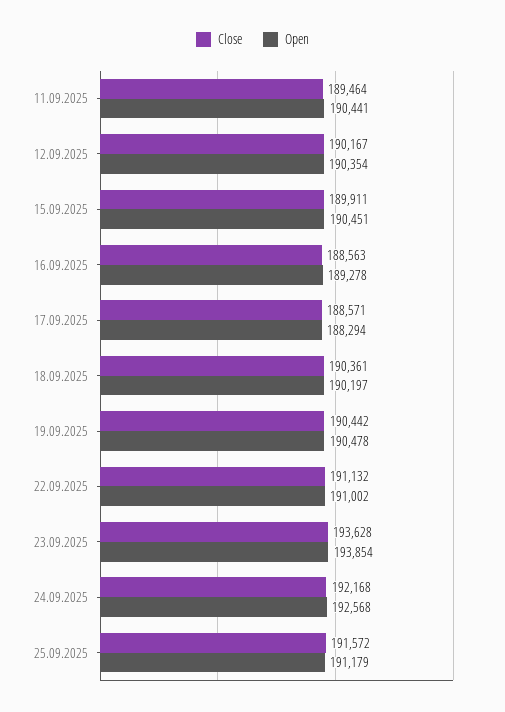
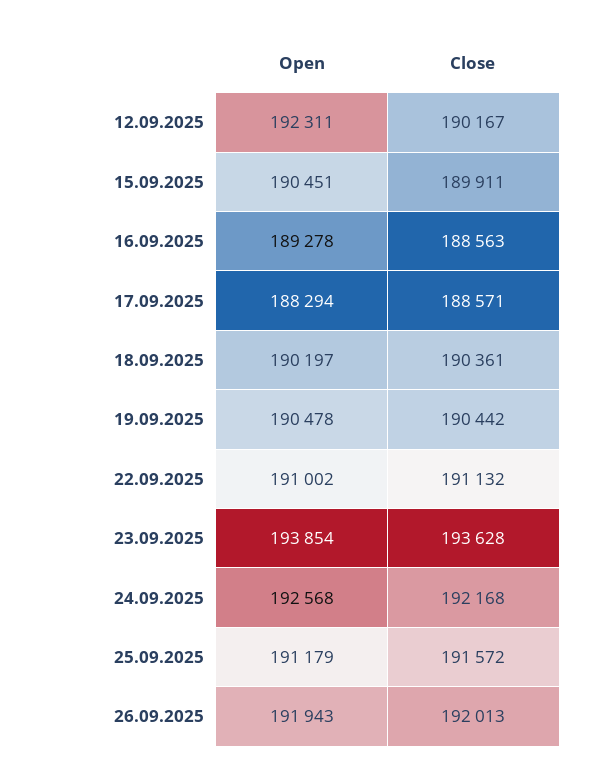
Close, 11.09.2025: 189464 -> none
Open, 11.09.2025: 190441 -> none
Open, 12.09.2025: 190354 -> 192311
Open, 26.09.2025: none -> 191943
Close, 26.09.2025: none -> 192013

